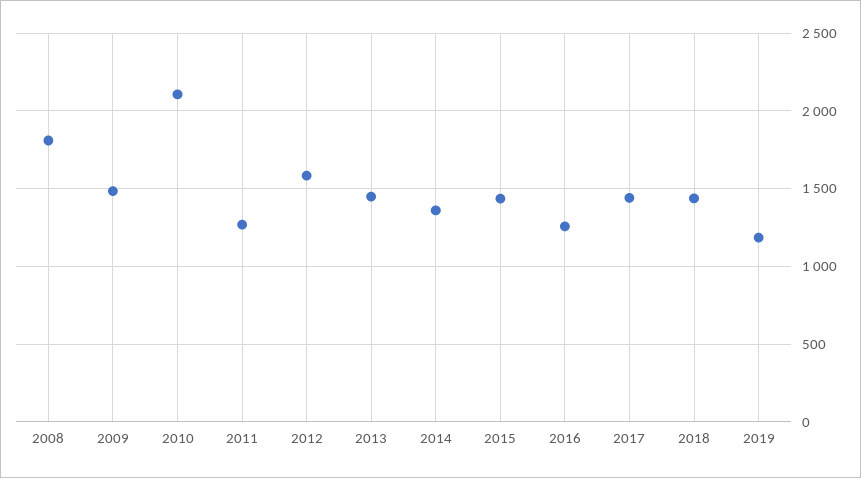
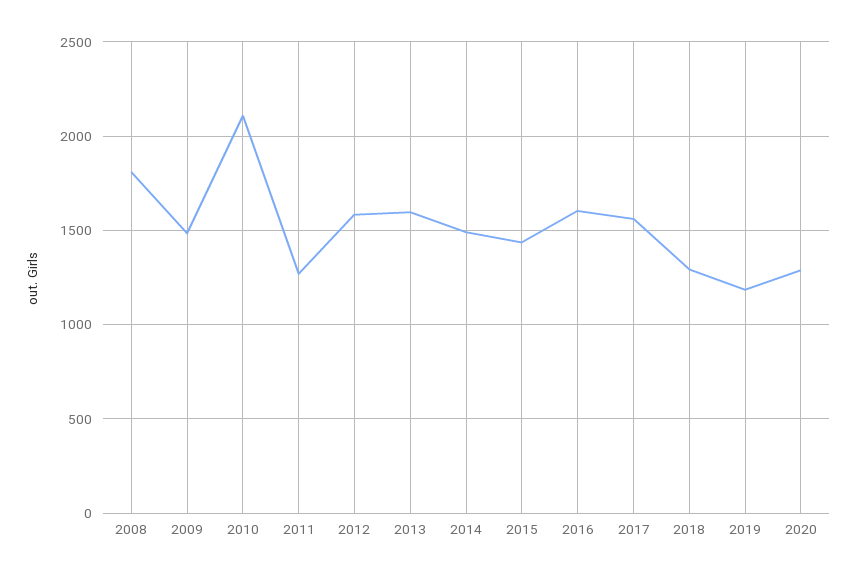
2013: 1450 -> 1600
2014: 1350 -> 1500
2016: 1250 -> 1600
2017: 1450 -> 1550
2018: 1450 -> 1300
2020: none -> 1300

